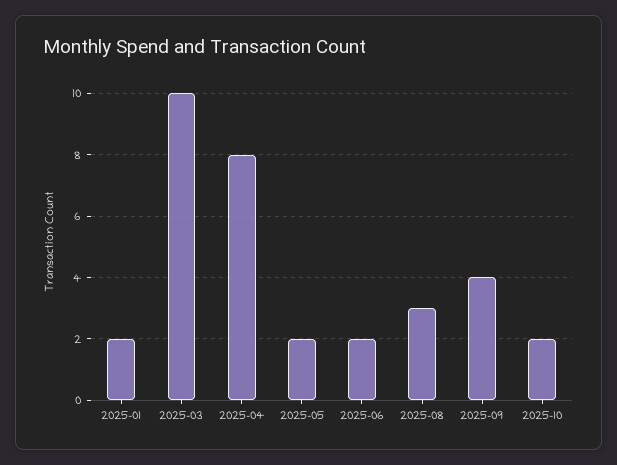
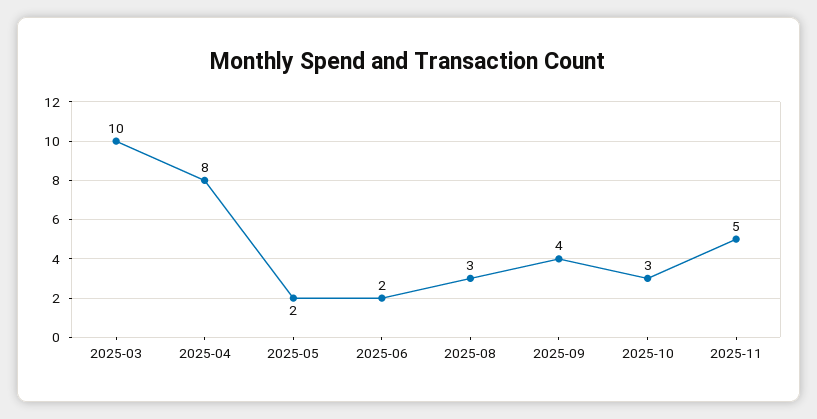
2025-01: 2 -> none
2025-10: 2 -> 3
2025-11: none -> 5

